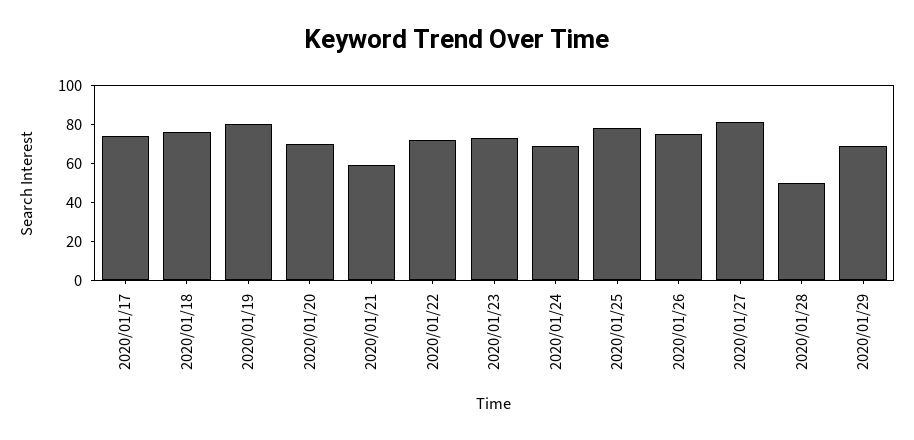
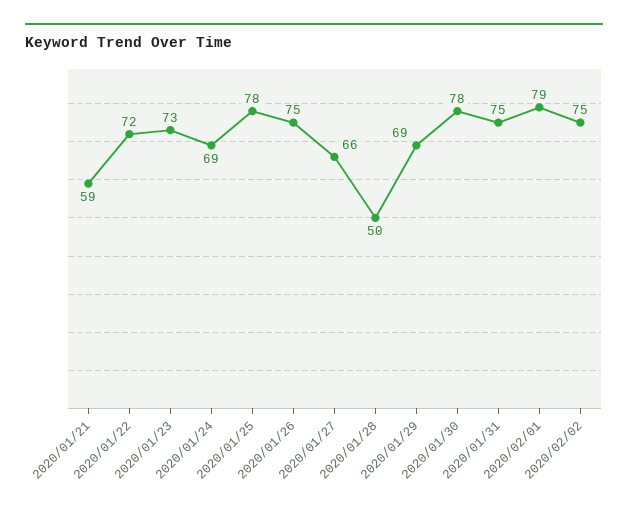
2020/01/17: 75 -> none
2020/01/18: 75 -> none
2020/01/19: 80 -> none
2020/01/20: 70 -> none
2020/01/27: 80 -> 66
2020/01/30: none -> 78
2020/01/31: none -> 75
2020/02/01: none -> 79
2020/02/02: none -> 75

